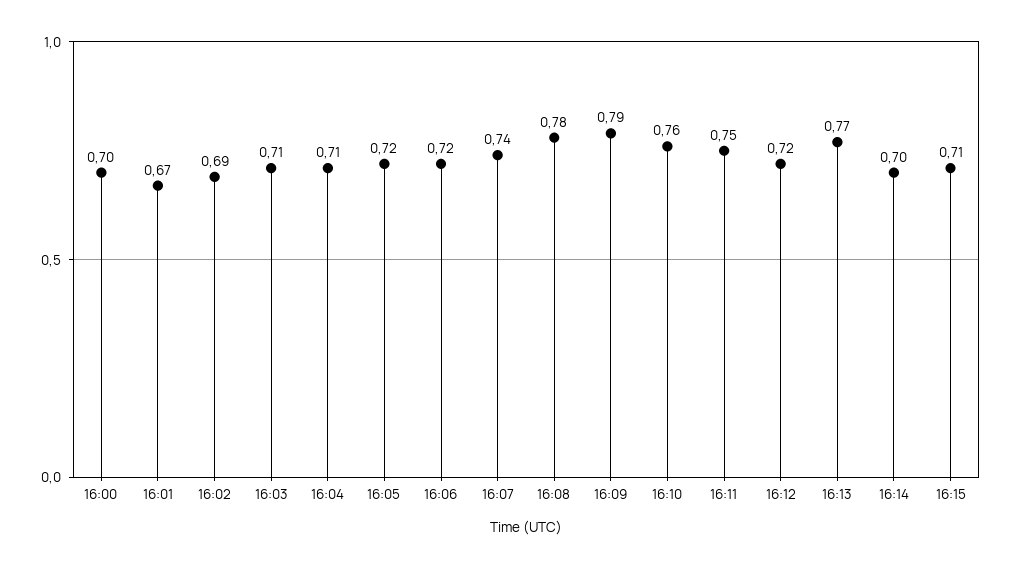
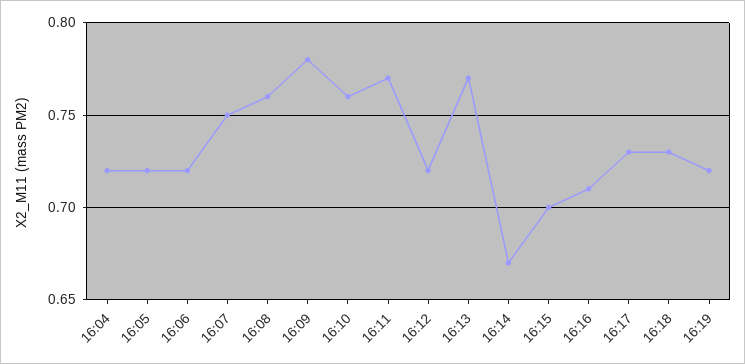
16:00: 0.7 -> none
16:01: 0.67 -> none
16:02: 0.69 -> none
16:03: 0.71 -> none
16:04: 0.71 -> 0.72
16:07: 0.74 -> 0.75
16:08: 0.78 -> 0.76
16:09: 0.79 -> 0.78
16:11: 0.75 -> 0.77
16:14: 0.7 -> 0.67
16:15: 0.71 -> 0.7
16:16: none -> 0.71
16:17: none -> 0.73
16:18: none -> 0.73
16:19: none -> 0.72

